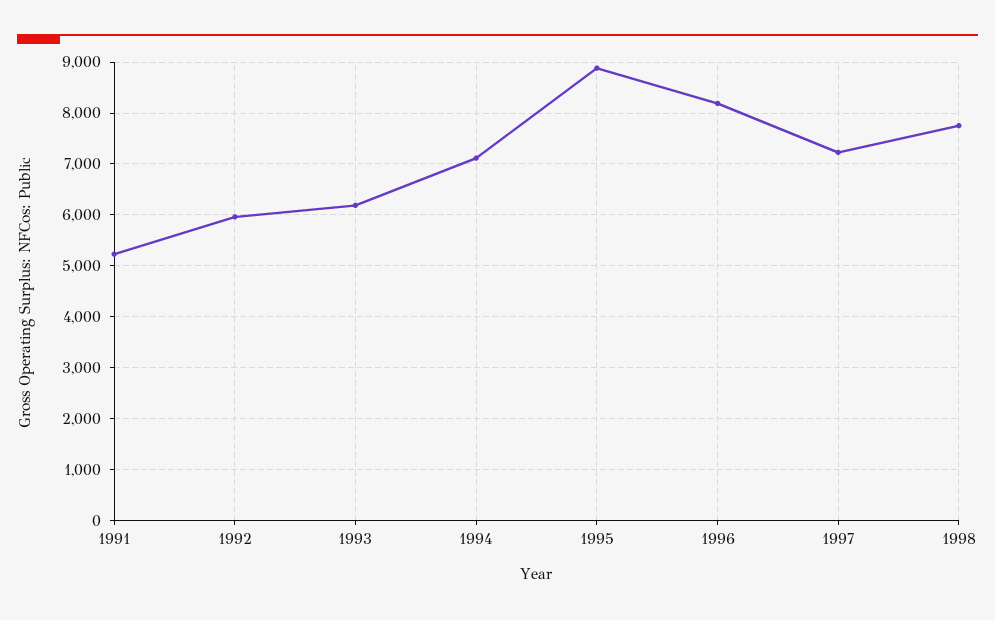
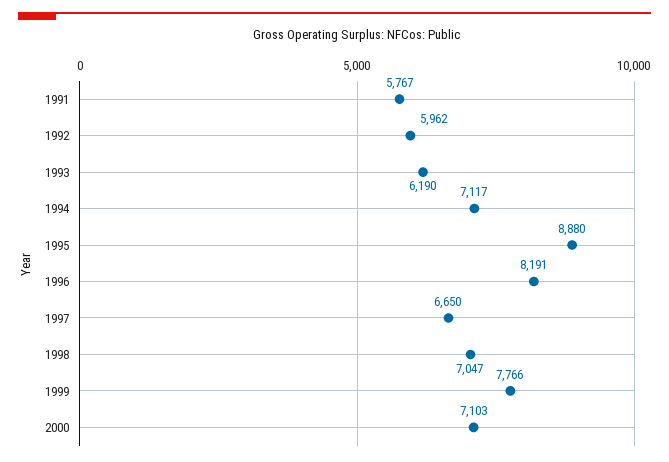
1991: 5200 -> 5767
1997: 7200 -> 6650
1998: 7800 -> 7047
1999: none -> 7766
2000: none -> 7103

